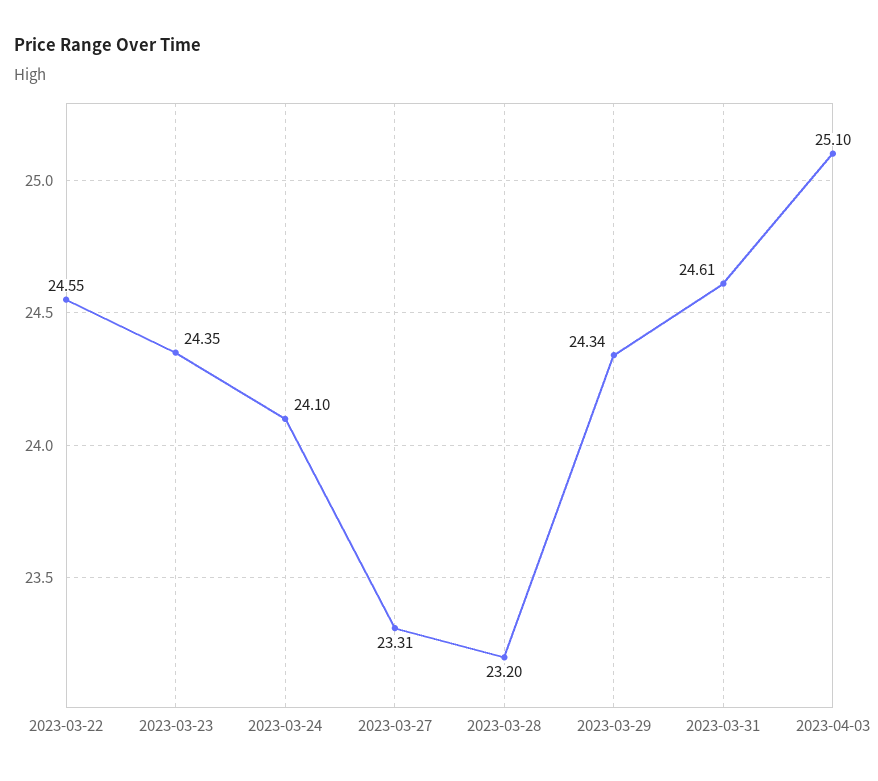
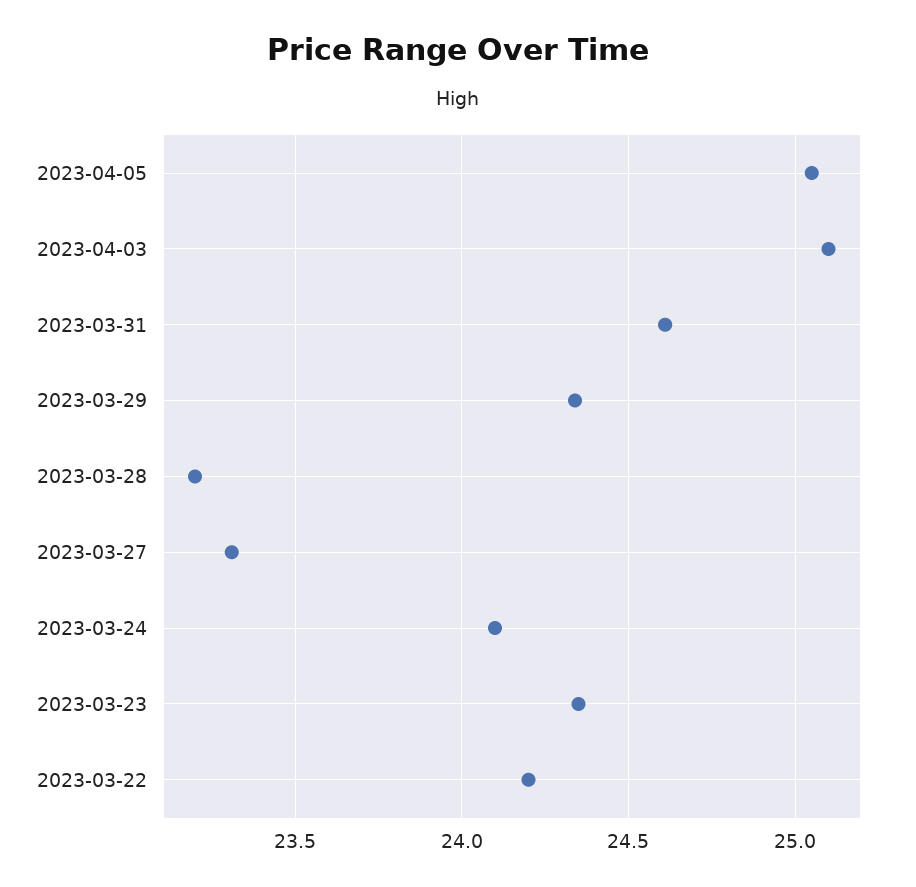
2023-03-22: 24.55 -> 24.2
2023-04-05: none -> 25.05

